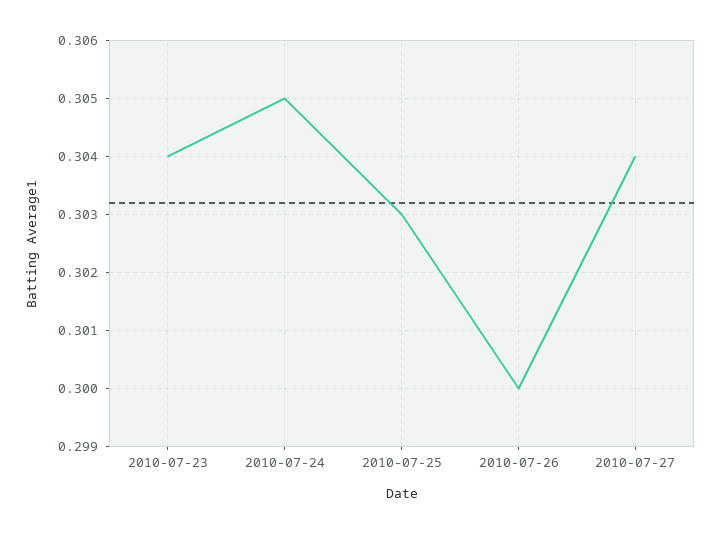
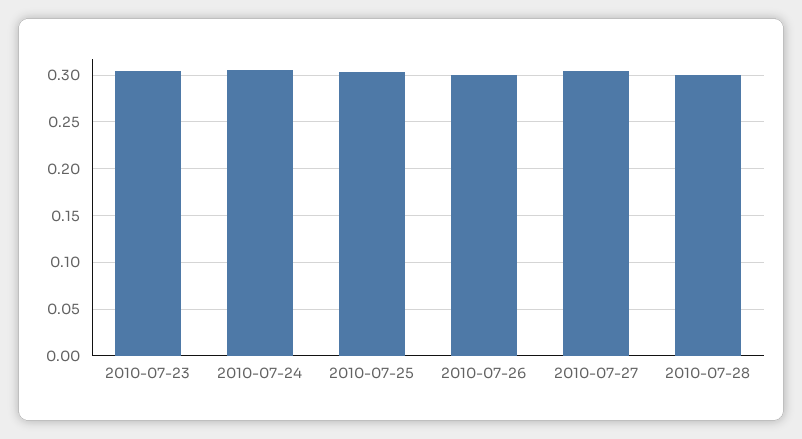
2010-07-28: none -> 0.3

